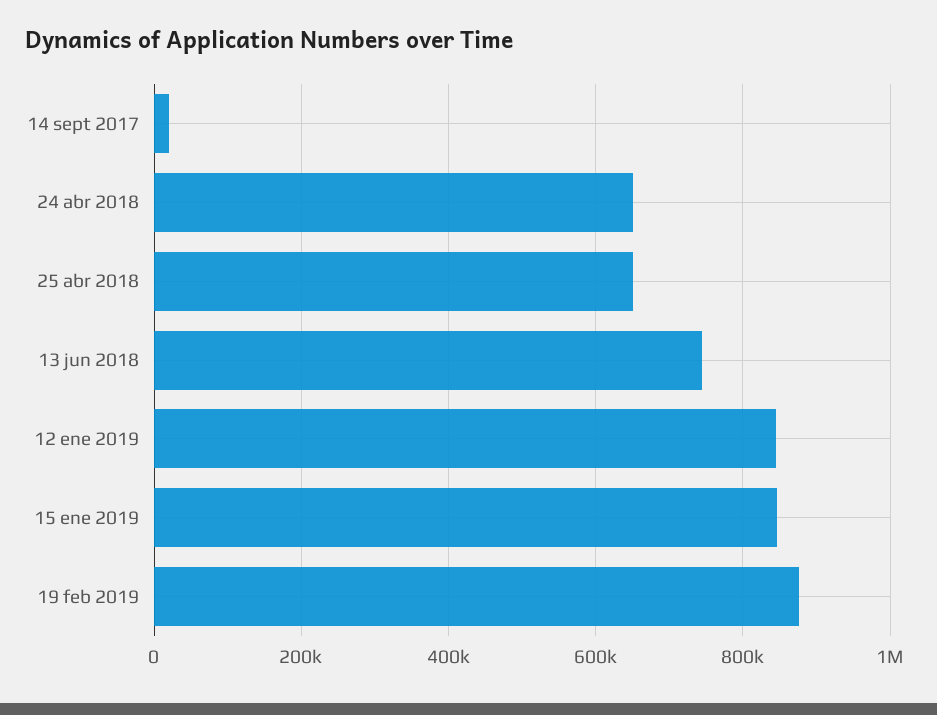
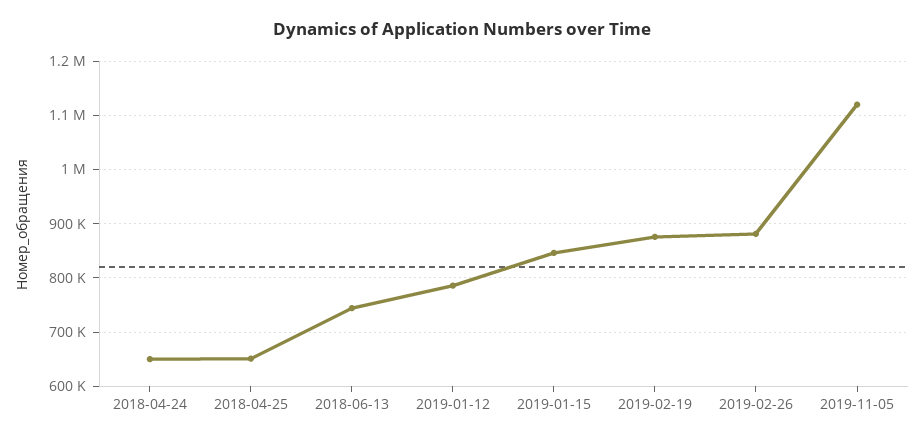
14 sept 2017: 20000 -> none
12 ene 2019: 840000 -> 780000
2019-02-26: none -> 880000
2019-11-05: none -> 1120000

